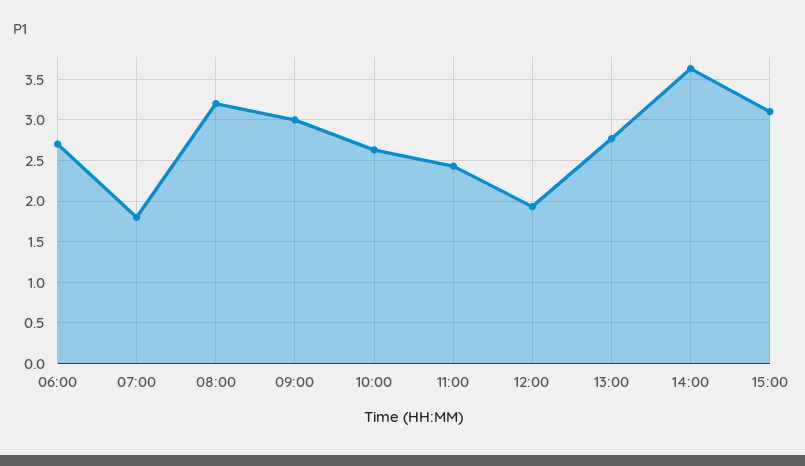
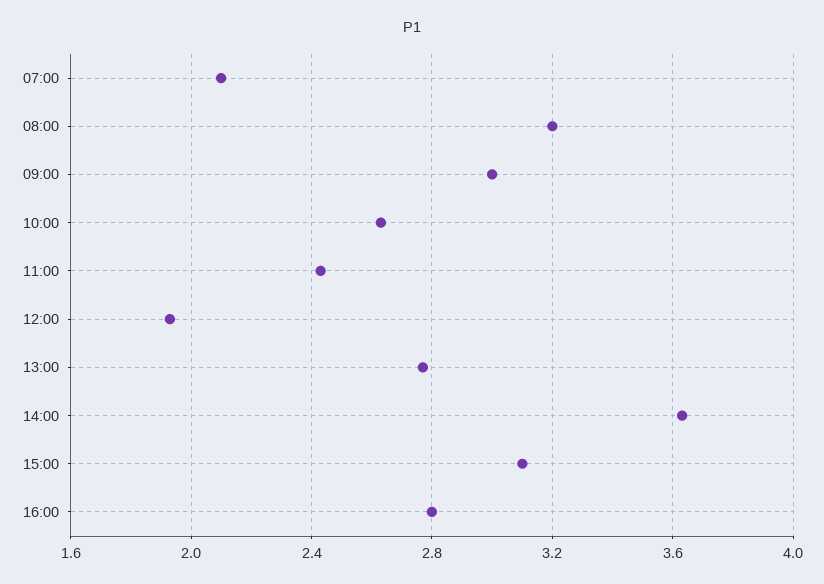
06:00: 2.7 -> none
07:00: 1.8 -> 2.1
16:00: none -> 2.8

